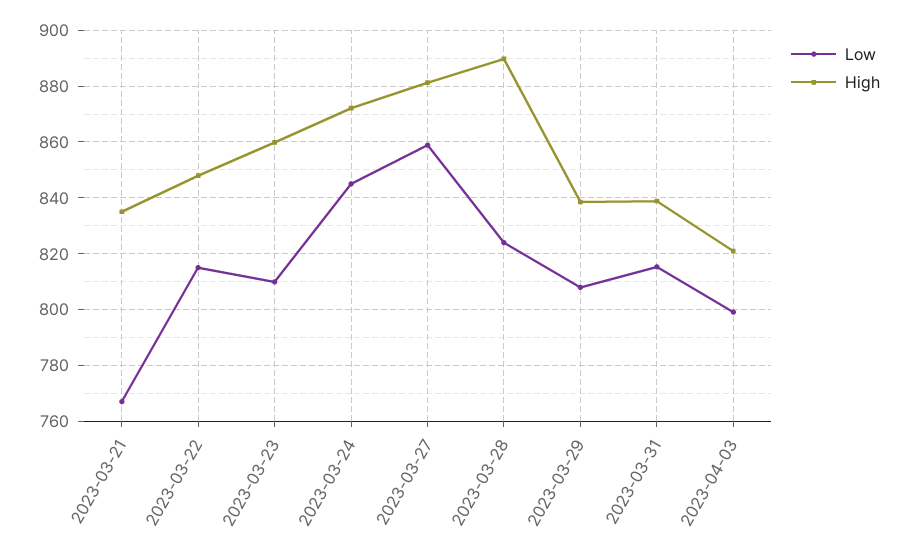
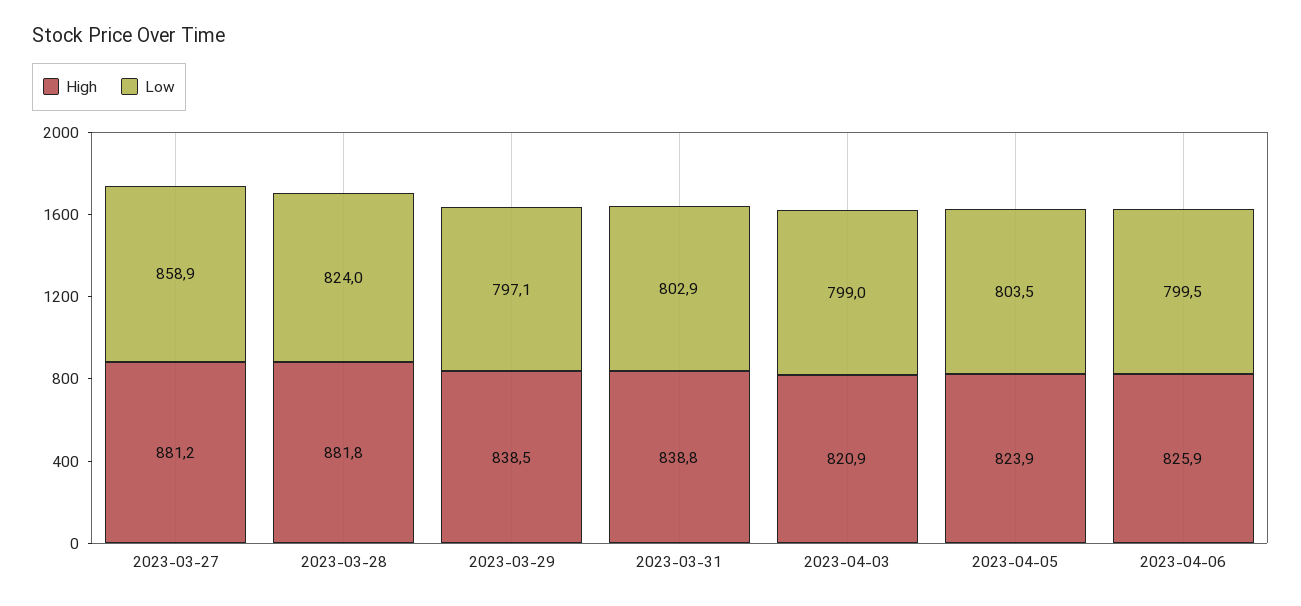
Low, 2023-03-21: 767.5 -> none
High, 2023-03-21: 835 -> none
Low, 2023-03-22: 815 -> none
High, 2023-03-22: 847.5 -> none
Low, 2023-03-23: 810 -> none
High, 2023-03-23: 860 -> none
Low, 2023-03-24: 845 -> none
High, 2023-03-24: 872.5 -> none
High, 2023-03-28: 890 -> 881.8
Low, 2023-03-29: 807.5 -> 797.1
Low, 2023-03-31: 815 -> 802.9
High, 2023-04-05: none -> 823.9
Low, 2023-04-05: none -> 803.5
High, 2023-04-06: none -> 825.9
Low, 2023-04-06: none -> 799.5

